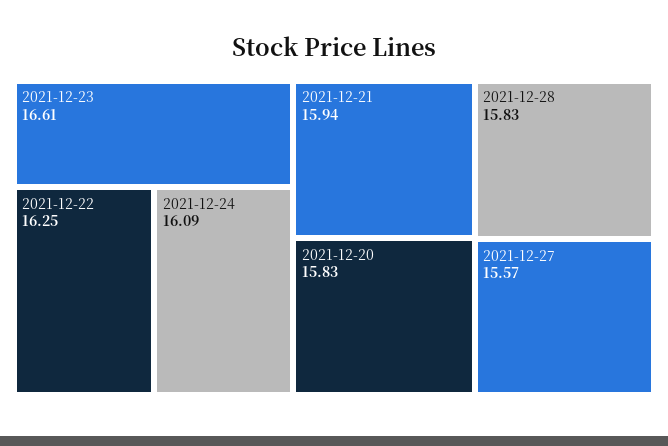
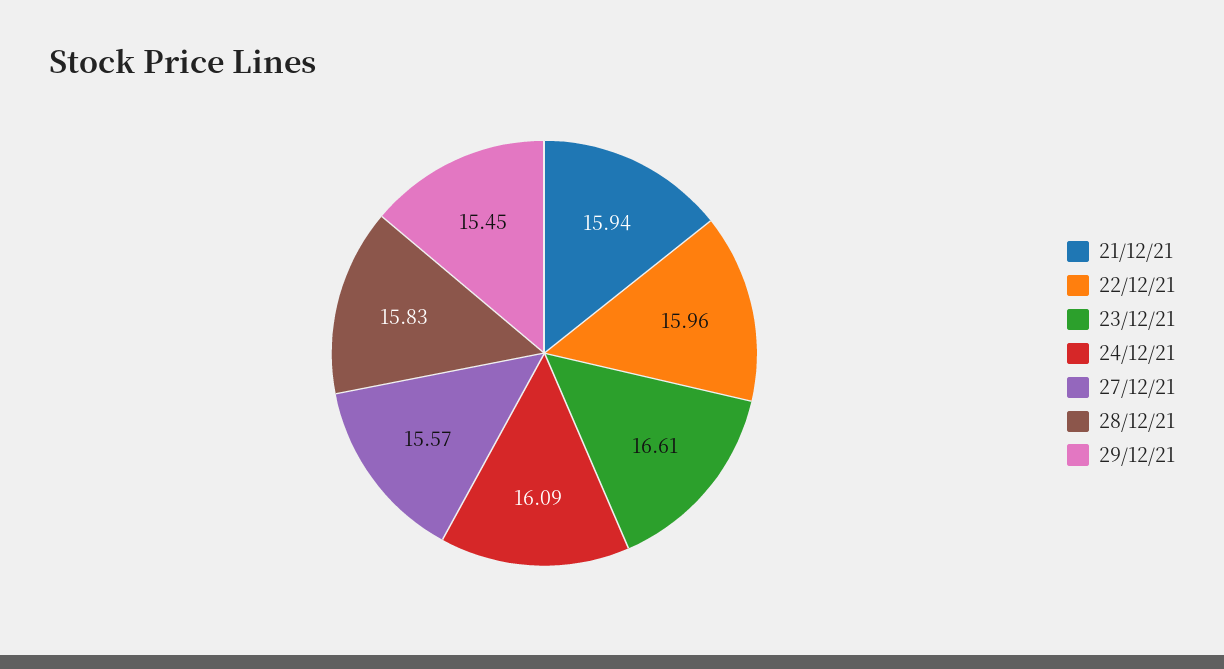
2021-12-22: 16.25 -> 15.96
2021-12-20: 15.83 -> none
29/12/21: none -> 15.45

